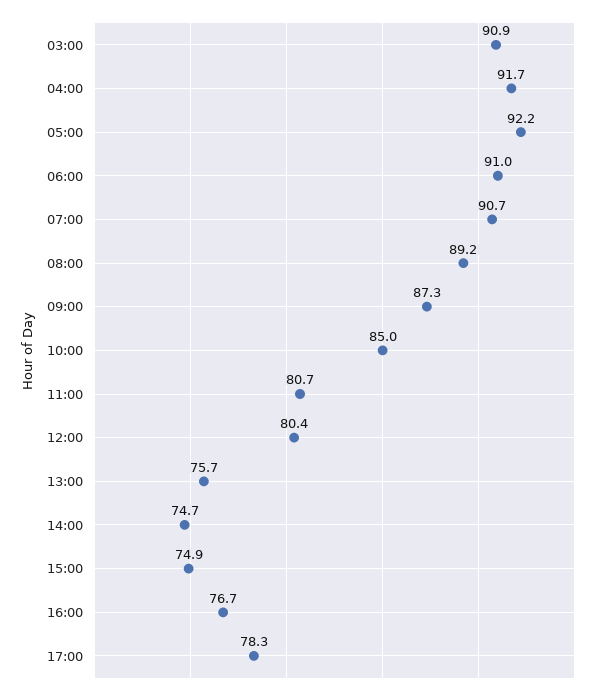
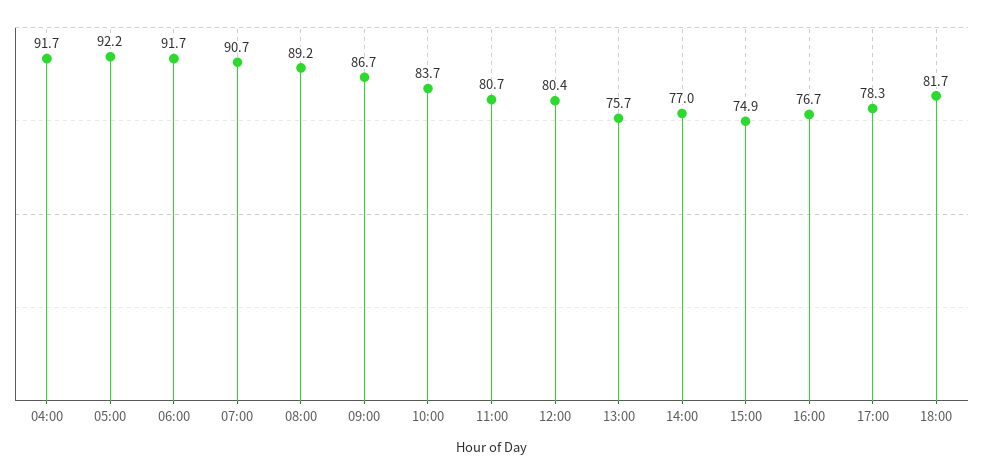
03:00: 90.9 -> none
06:00: 91 -> 91.7
09:00: 87.3 -> 86.7
10:00: 85 -> 83.7
14:00: 74.7 -> 77
18:00: none -> 81.7

